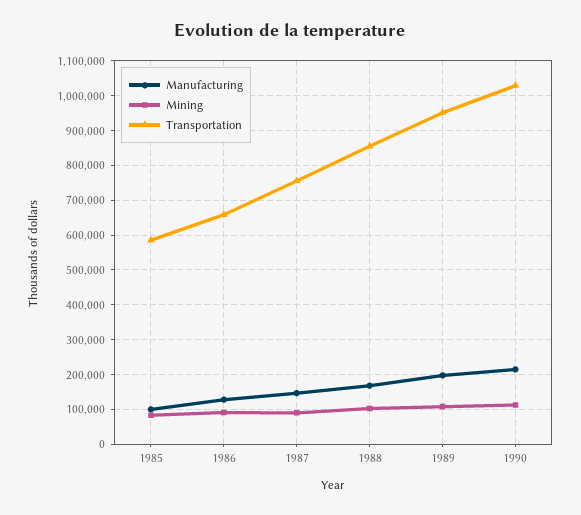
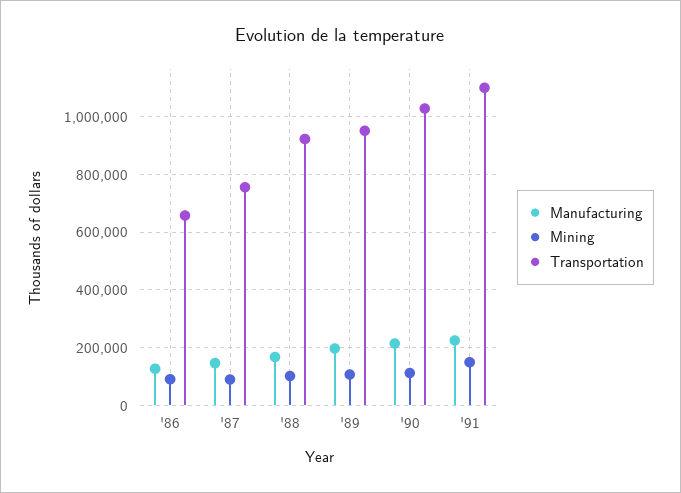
Manufacturing, 1985: 100000 -> none
Mining, 1985: 80000 -> none
Transportation, 1985: 580000 -> none
Transportation, 1988: 860000 -> 925000
Manufacturing, '91: none -> 225000
Mining, '91: none -> 150000
Transportation, '91: none -> 1100000

